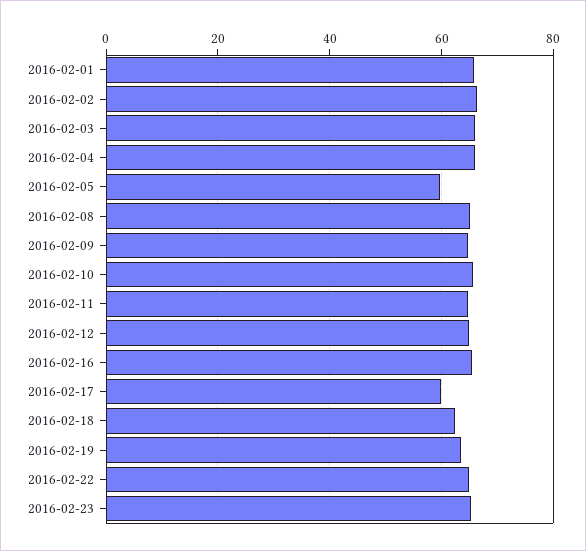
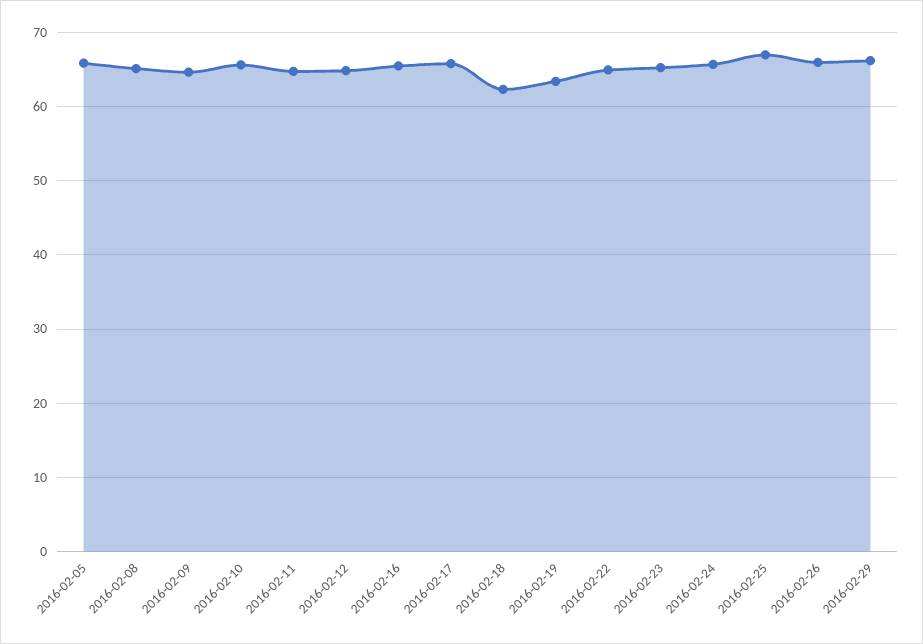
2016-02-01: 66 -> none
2016-02-02: 66 -> none
2016-02-03: 66 -> none
2016-02-04: 66 -> none
2016-02-05: 60 -> 66
2016-02-17: 60 -> 66
2016-02-24: none -> 66
2016-02-25: none -> 67
2016-02-26: none -> 66
2016-02-29: none -> 66

